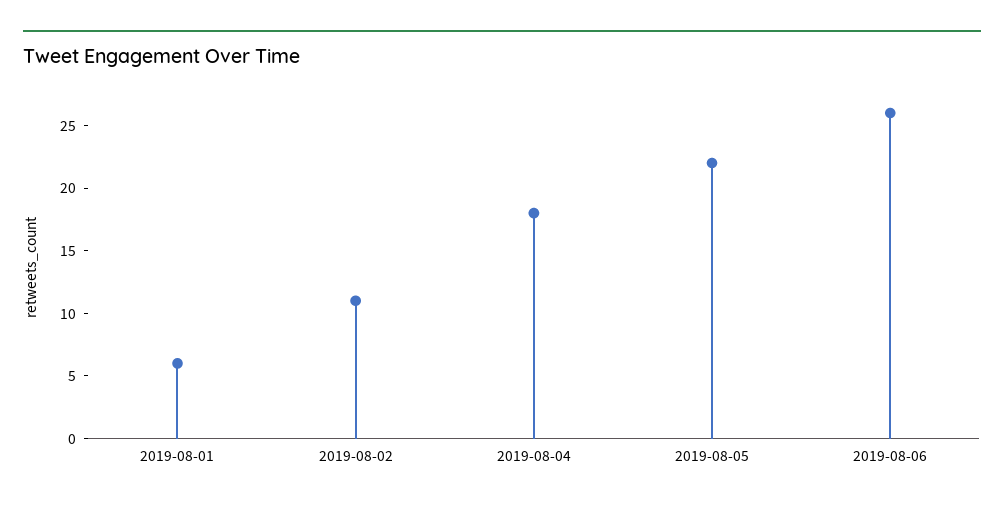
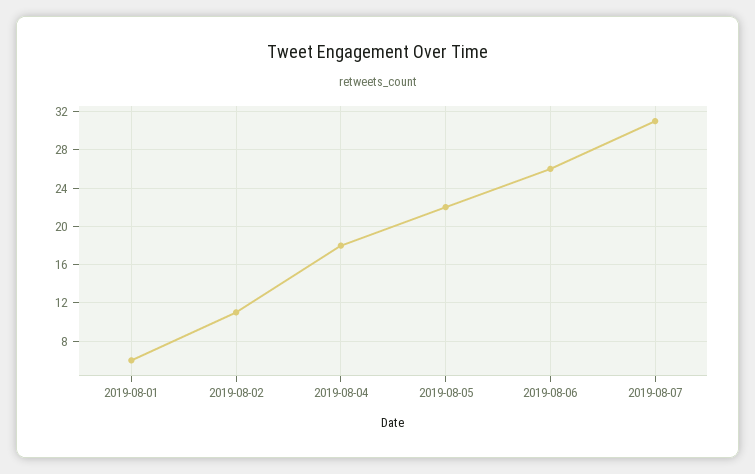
2019-08-07: none -> 31

